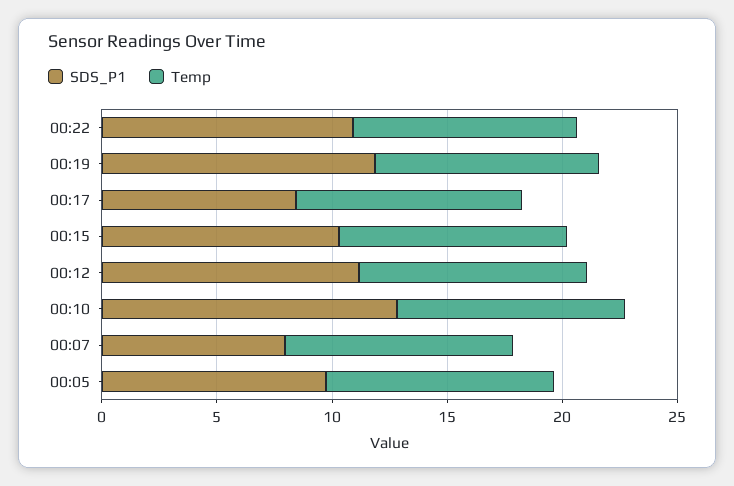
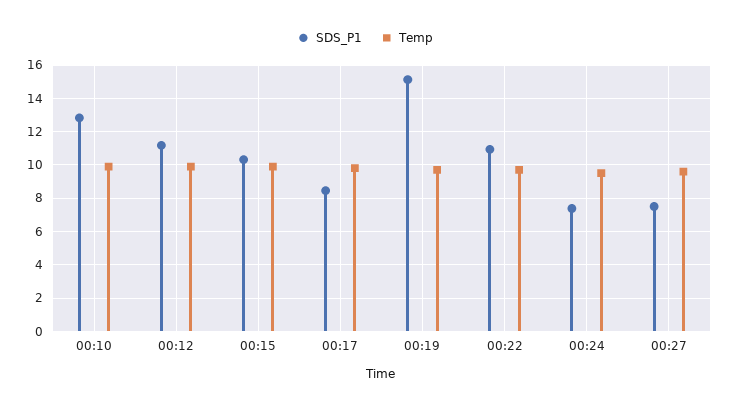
SDS_P1, 00:19: 12 -> 15
SDS_P1, 00:07: 8 -> none
Temp, 00:07: 10 -> none
SDS_P1, 00:05: 10 -> none
Temp, 00:05: 10 -> none
SDS_P1, 00:24: none -> 7.5
Temp, 00:24: none -> 9.5
SDS_P1, 00:27: none -> 7.5
Temp, 00:27: none -> 9.5

